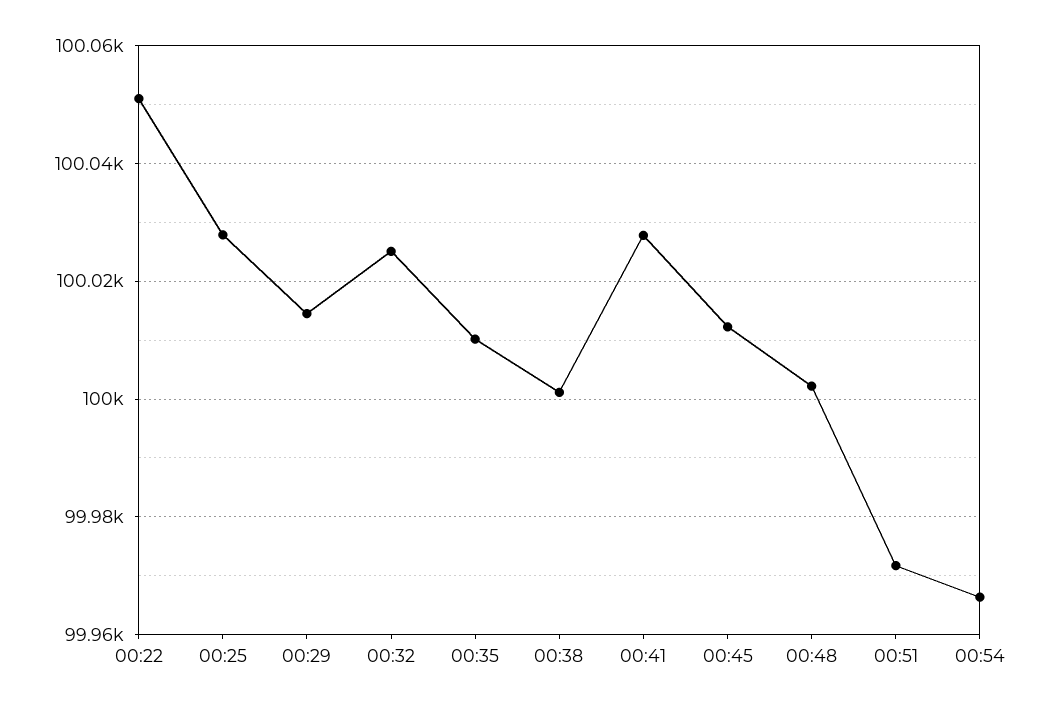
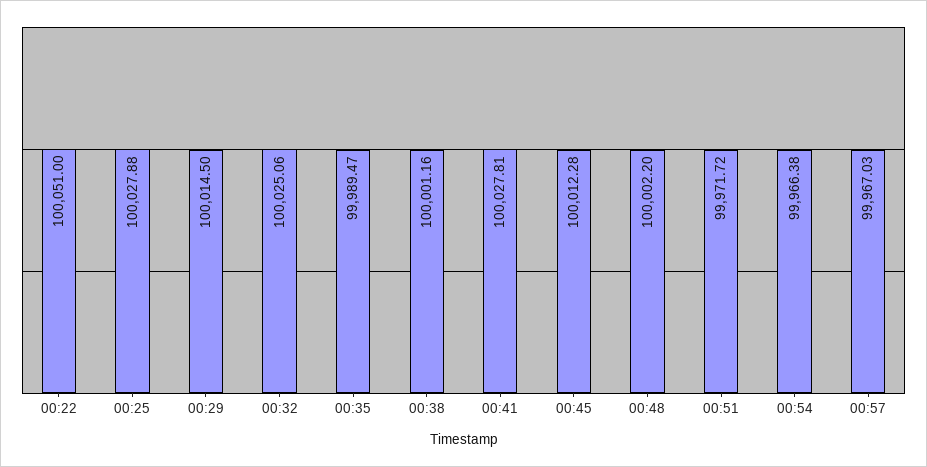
00:35: 100010 -> 99989.47
00:57: none -> 99967.03

